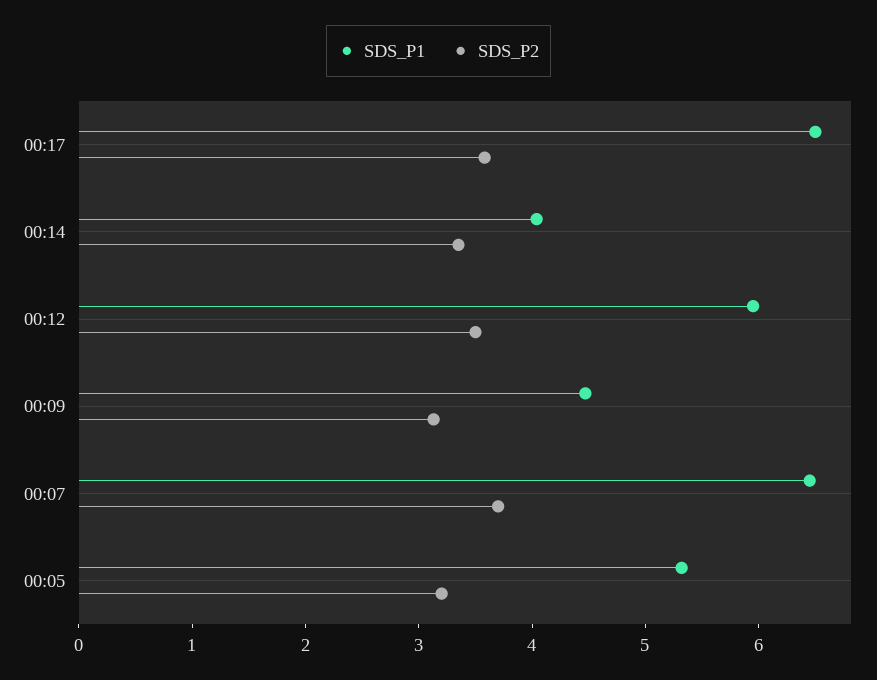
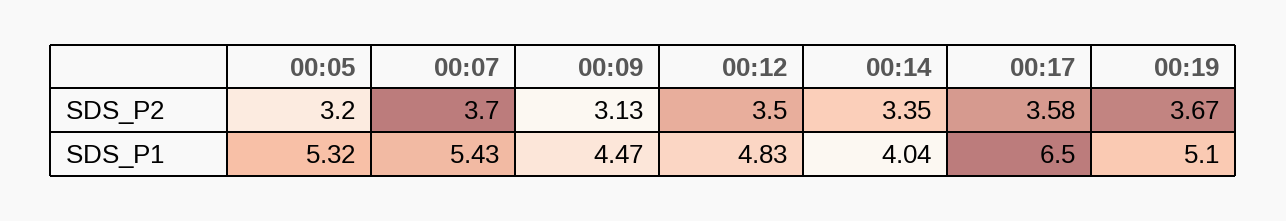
SDS_P1, 00:12: 6 -> 4.83
SDS_P1, 00:07: 6.4 -> 5.43
SDS_P2, 00:19: none -> 3.67
SDS_P1, 00:19: none -> 5.1

